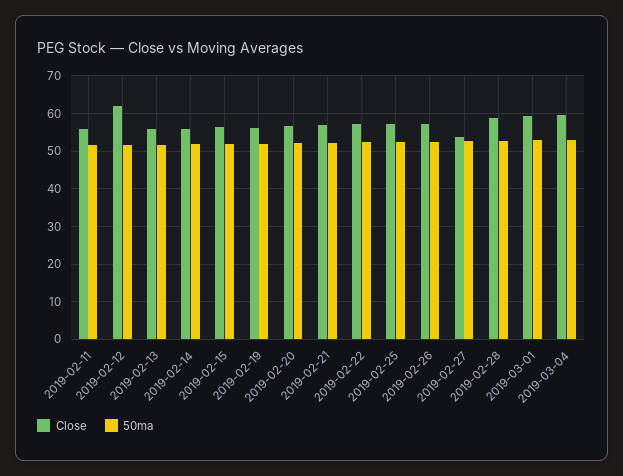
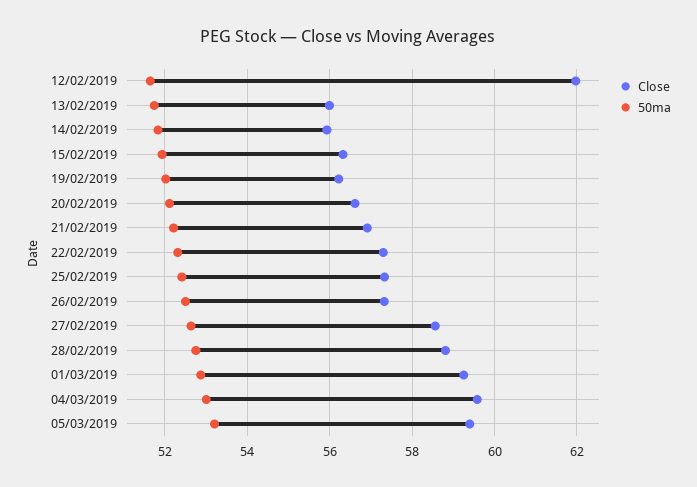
Close, 2019-02-11: 56 -> none
50ma, 2019-02-11: 52 -> none
Close, 2019-02-27: 54 -> 58.6
Close, 05/03/2019: none -> 59.4
50ma, 05/03/2019: none -> 53.2

